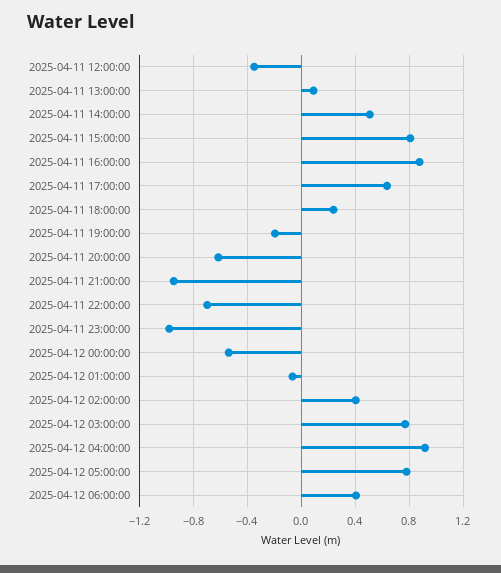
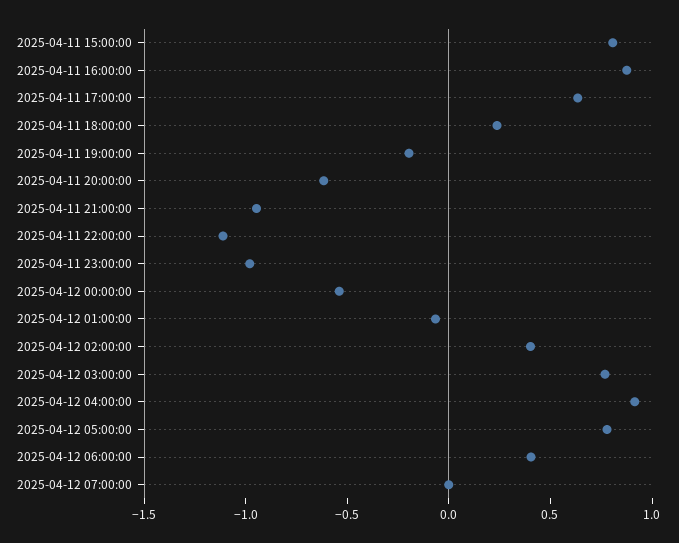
2025-04-11 12:00:00: -0.35 -> none
2025-04-11 13:00:00: 0.1 -> none
2025-04-11 14:00:00: 0.5 -> none
2025-04-11 22:00:00: -0.7 -> -1.1
2025-04-12 07:00:00: none -> 0

